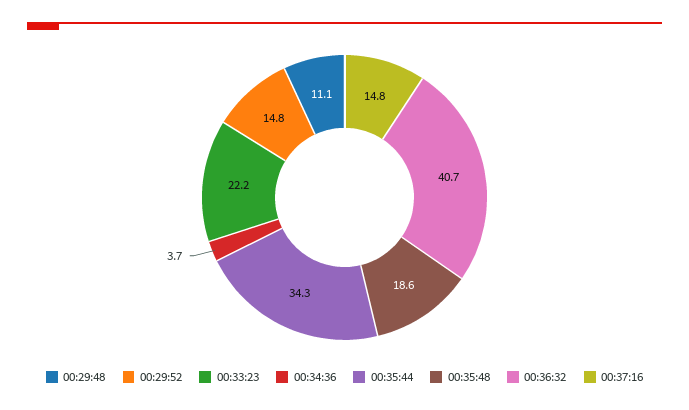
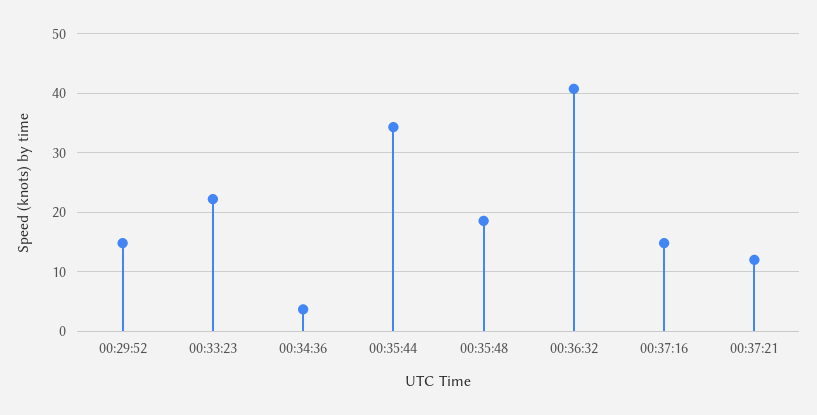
00:29:48: 11.1 -> none
00:37:21: none -> 12

